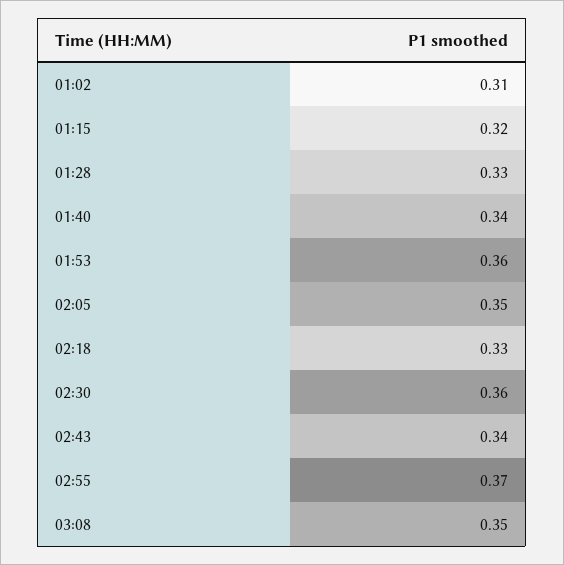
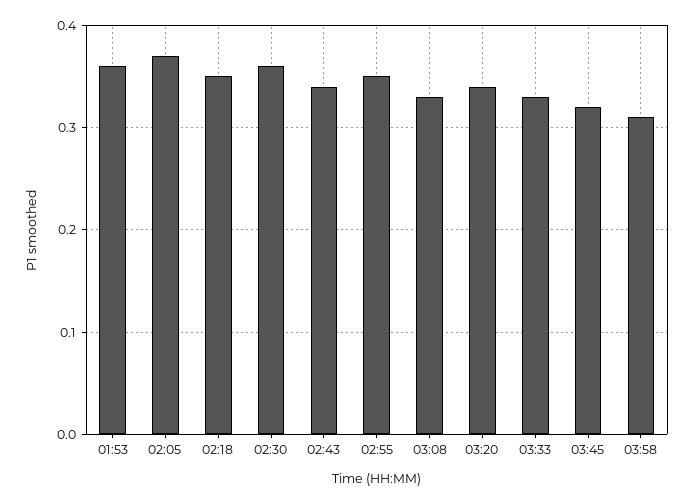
01:02: 0.31 -> none
01:15: 0.32 -> none
01:28: 0.33 -> none
01:40: 0.34 -> none
02:05: 0.35 -> 0.37
02:18: 0.33 -> 0.35
02:55: 0.37 -> 0.35
03:08: 0.35 -> 0.33
03:20: none -> 0.34
03:33: none -> 0.33
03:45: none -> 0.32
03:58: none -> 0.31

